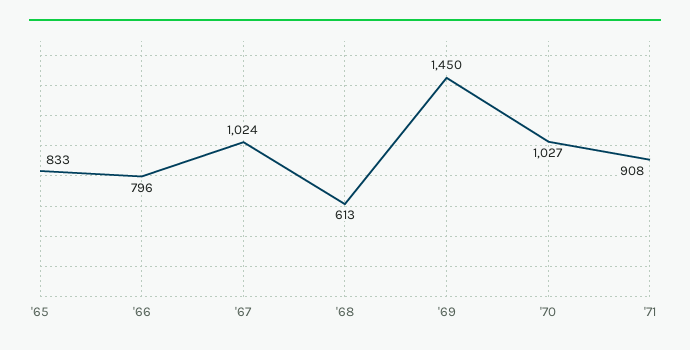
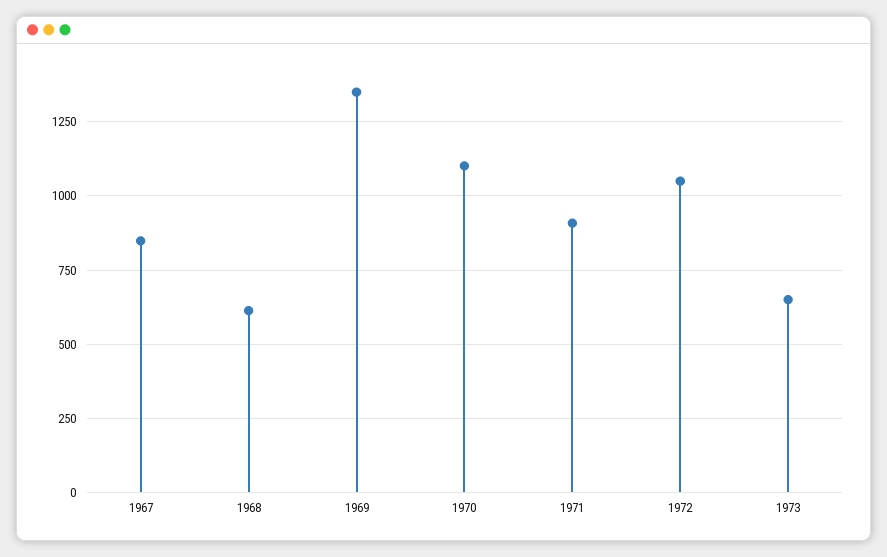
'65: 833 -> none
'66: 796 -> none
'67: 1024 -> 850
'69: 1450 -> 1350
'70: 1027 -> 1100
1972: none -> 1050
1973: none -> 650

